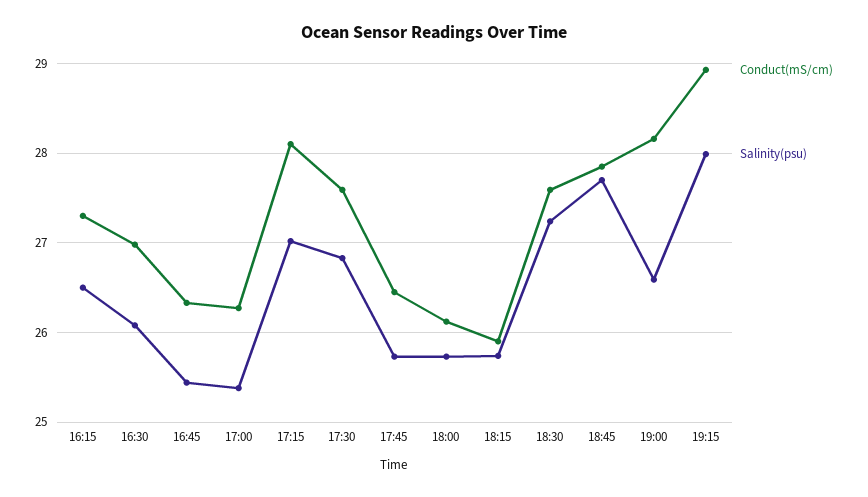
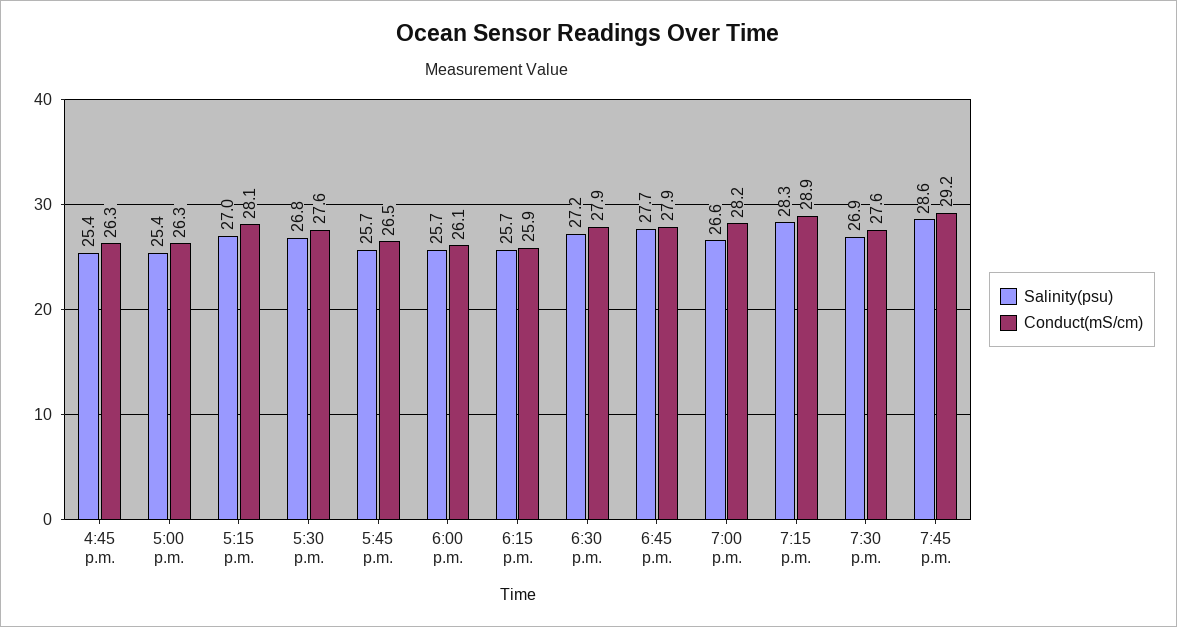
Conduct(mS/cm), 16:15: 27.3 -> none
Salinity(psu), 16:15: 26.5 -> none
Conduct(mS/cm), 16:30: 27 -> none
Salinity(psu), 16:30: 26.1 -> none
Conduct(mS/cm), 18:30: 27.6 -> 27.9
Salinity(psu), 19:15: 28 -> 28.3
Salinity(psu), 7:30 p.m.: none -> 26.9
Conduct(mS/cm), 7:30 p.m.: none -> 27.6
Salinity(psu), 7:45 p.m.: none -> 28.6
Conduct(mS/cm), 7:45 p.m.: none -> 29.2

